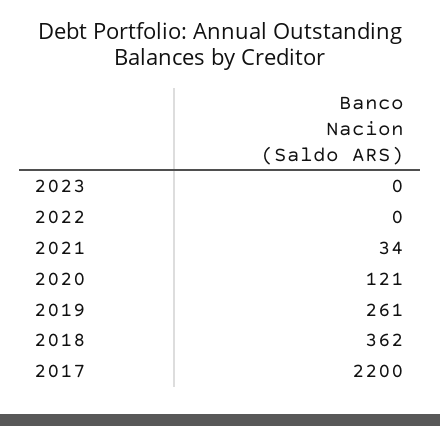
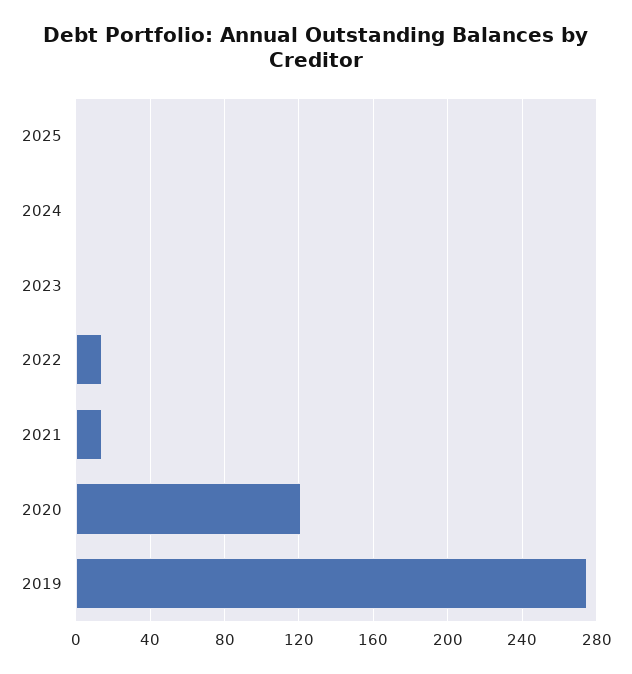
2022: 0 -> 15
2021: 34 -> 15
2019: 261 -> 275
2018: 362 -> none
2017: 2200 -> none
2025: none -> 0
2024: none -> 0

